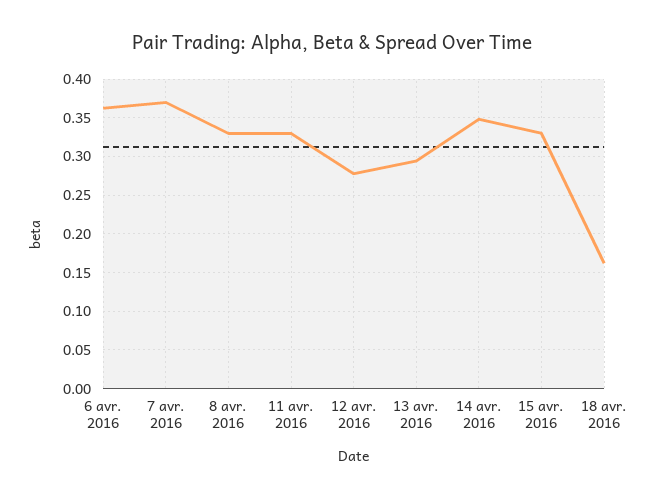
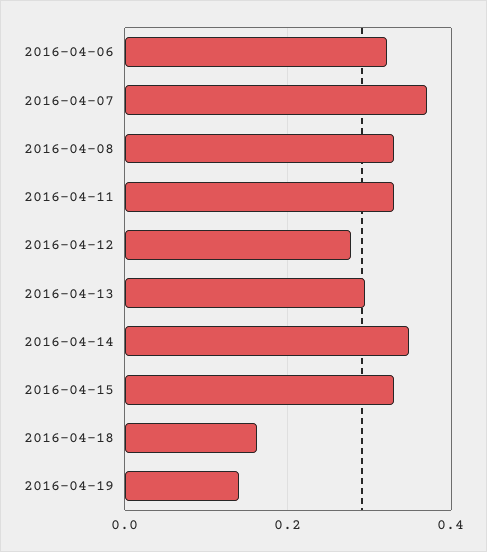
6 avr. 2016: 0.36 -> 0.32
2016-04-19: none -> 0.14

